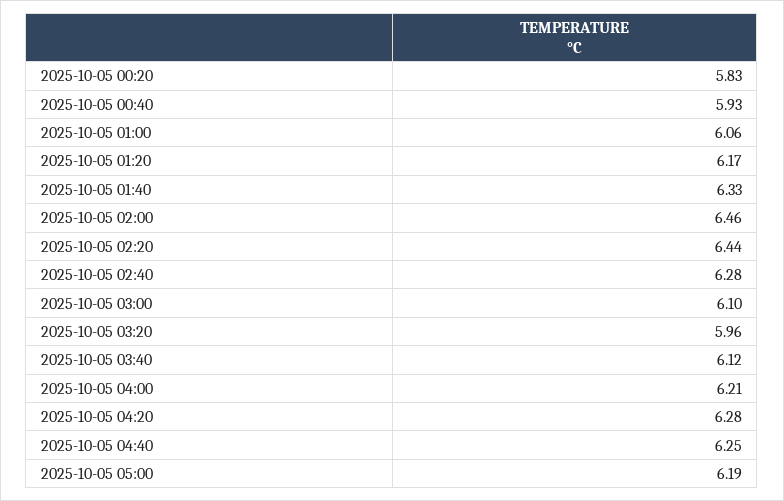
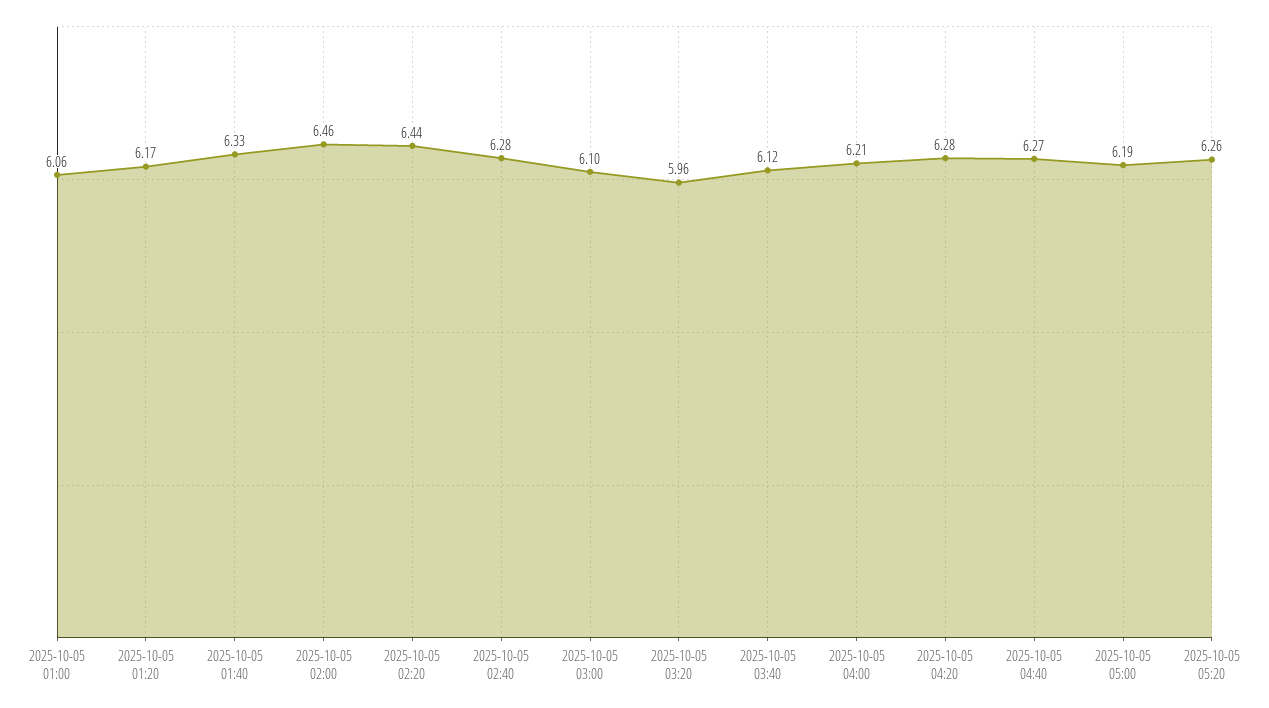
2025-10-05 00:20: 5.83 -> none
2025-10-05 00:40: 5.93 -> none
2025-10-05 04:40: 6.25 -> 6.27
2025-10-05 05:20: none -> 6.26

